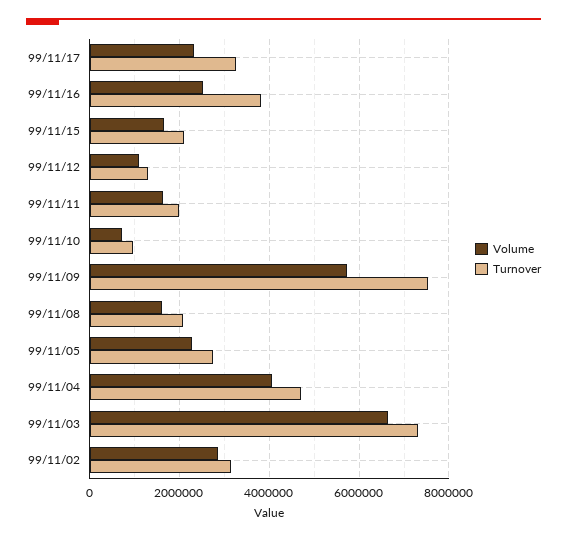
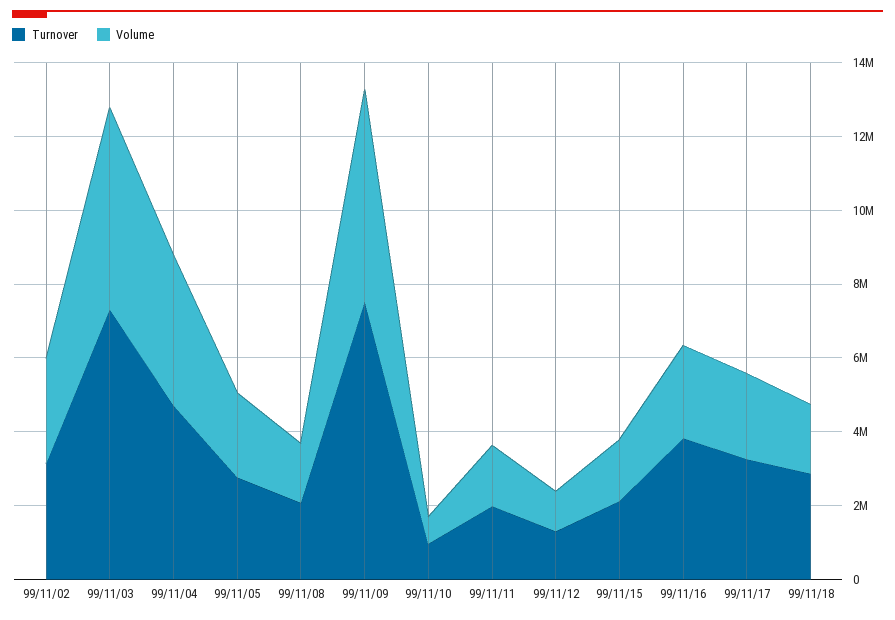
Volume, 99/11/03: 6600000 -> 5500000
Turnover, 99/11/18: none -> 3000000
Volume, 99/11/18: none -> 2000000

